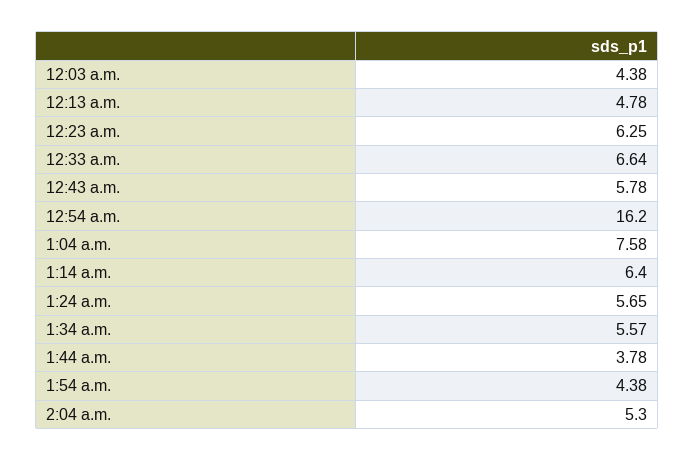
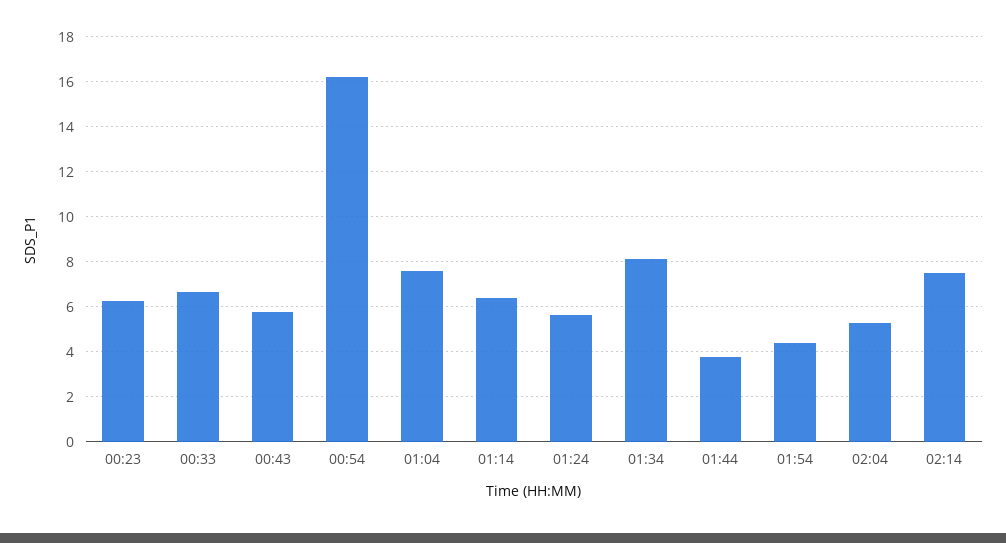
12:03 a.m.: 4.38 -> none
12:13 a.m.: 4.78 -> none
1:34 a.m.: 5.57 -> 8
02:14: none -> 7.5

